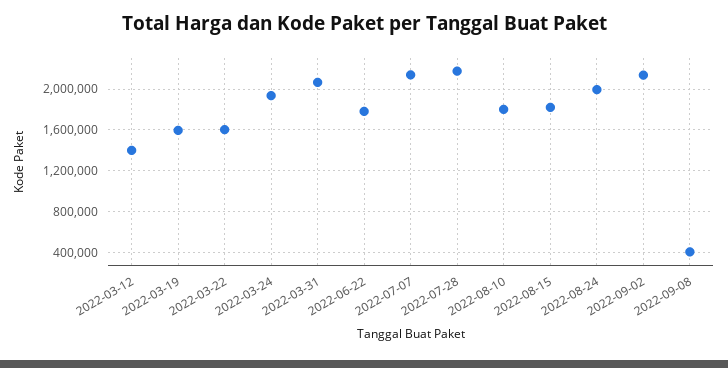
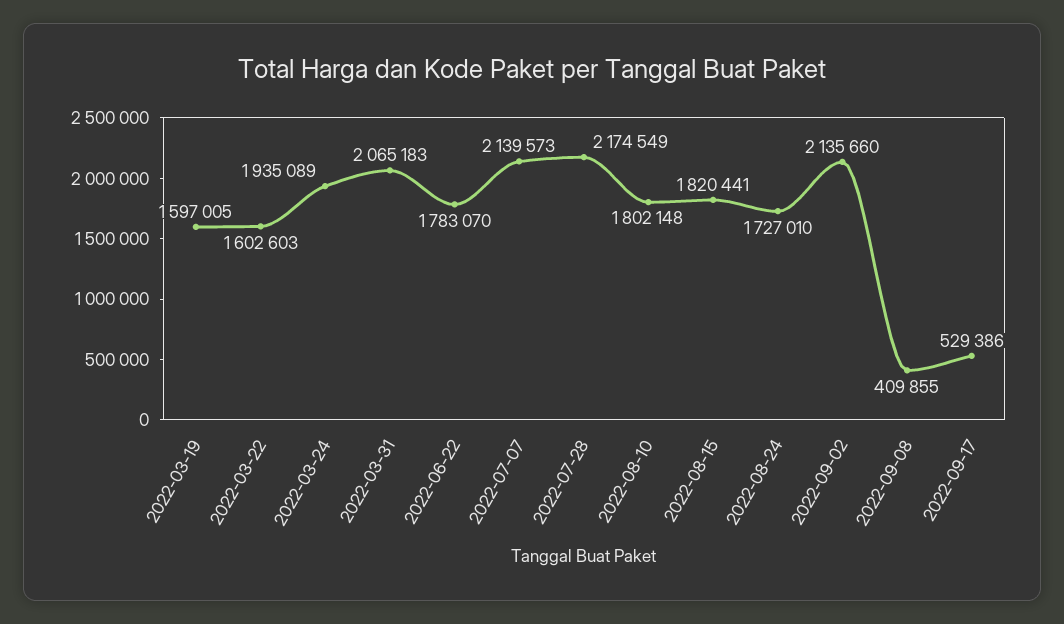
2022-03-12: 1400000 -> none
2022-08-24: 2000000 -> 1727010
2022-09-17: none -> 529386

